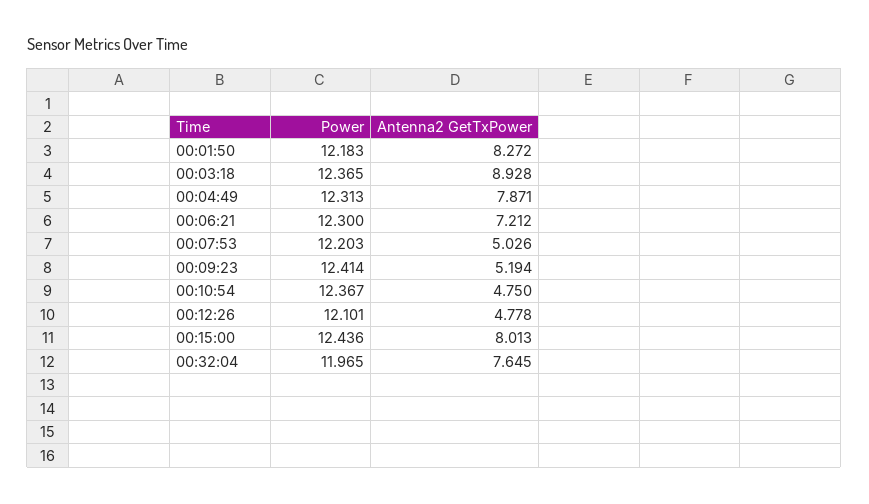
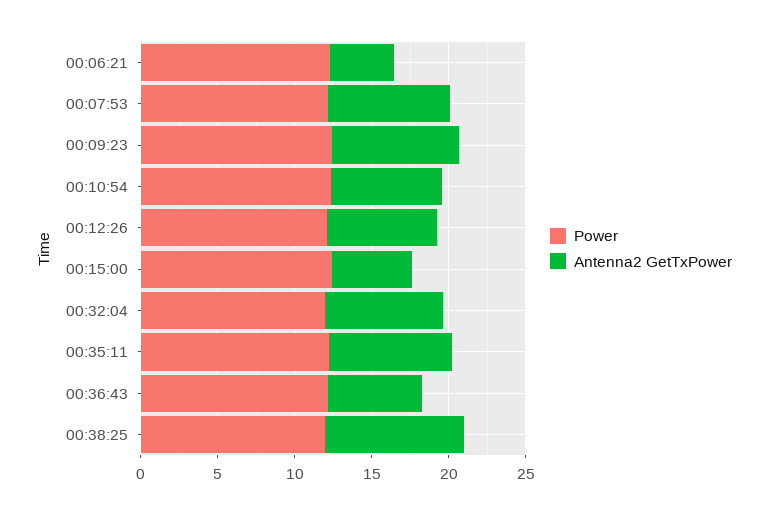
Power, 00:01:50: 12.183 -> none
Antenna2 GetTxPower, 00:01:50: 8.272 -> none
Power, 00:03:18: 12.365 -> none
Antenna2 GetTxPower, 00:03:18: 8.928 -> none
Power, 00:04:49: 12.313 -> none
Antenna2 GetTxPower, 00:04:49: 7.871 -> none
Antenna2 GetTxPower, 00:06:21: 7.212 -> 4
Antenna2 GetTxPower, 00:07:53: 5.026 -> 8
Antenna2 GetTxPower, 00:09:23: 5.194 -> 8
Antenna2 GetTxPower, 00:10:54: 4.75 -> 7
Antenna2 GetTxPower, 00:12:26: 4.778 -> 7
Antenna2 GetTxPower, 00:15:00: 8.013 -> 5
Power, 00:35:11: none -> 12
Antenna2 GetTxPower, 00:35:11: none -> 8
Power, 00:36:43: none -> 12
Antenna2 GetTxPower, 00:36:43: none -> 6
Power, 00:38:25: none -> 12
Antenna2 GetTxPower, 00:38:25: none -> 9

